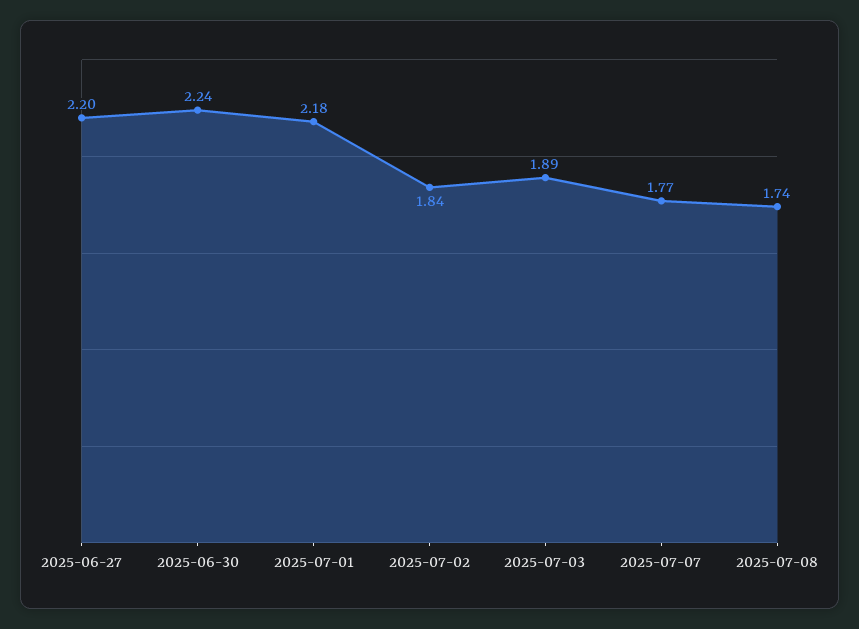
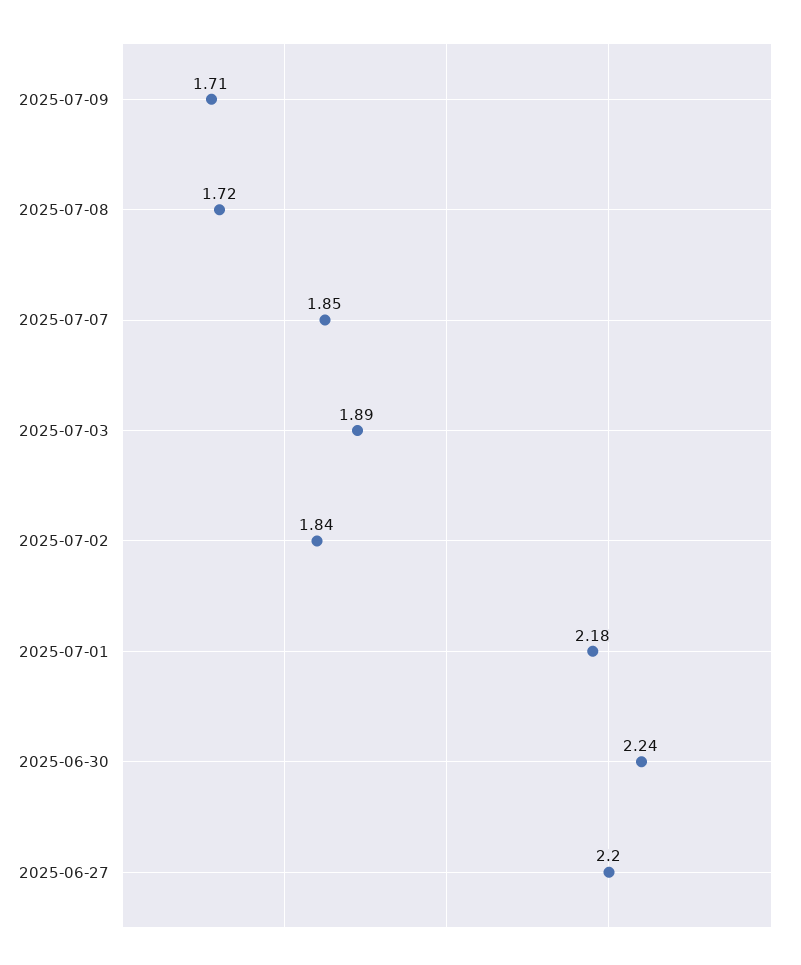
2025-07-07: 1.77 -> 1.85
2025-07-08: 1.74 -> 1.72
2025-07-09: none -> 1.71

